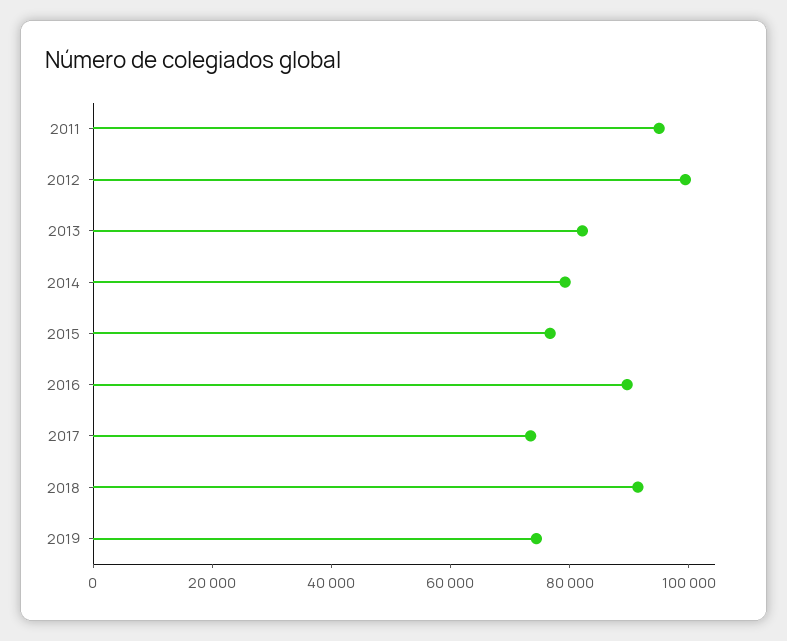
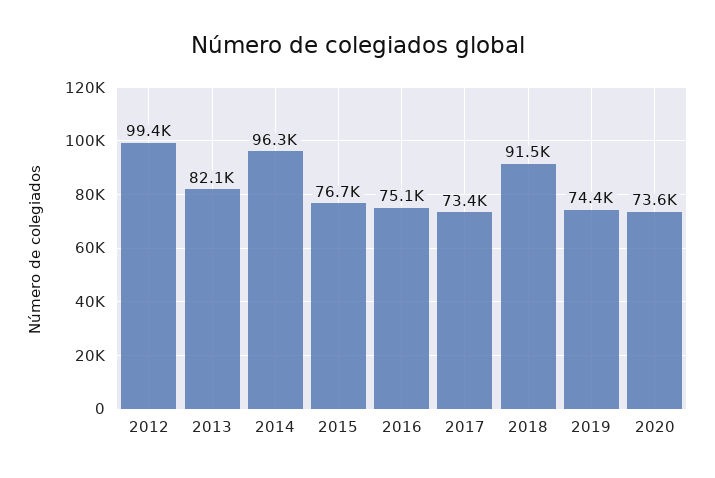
2011: 95000 -> none
2014: 80000 -> 96300
2016: 90000 -> 75100
2020: none -> 73600

